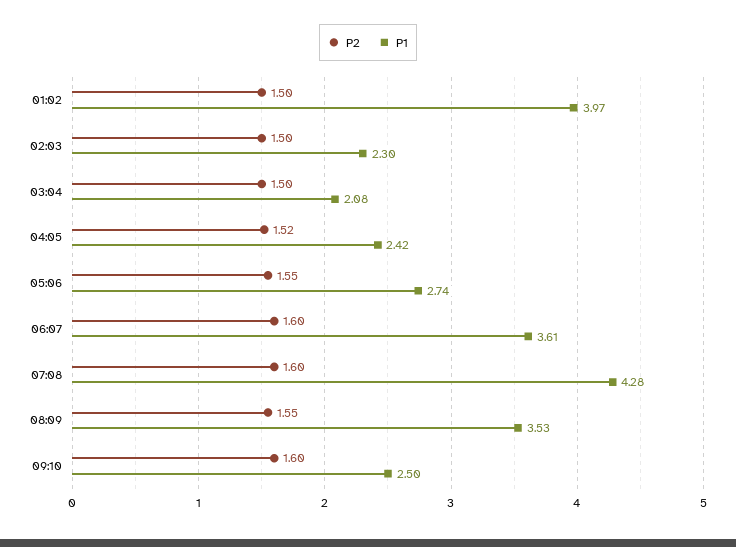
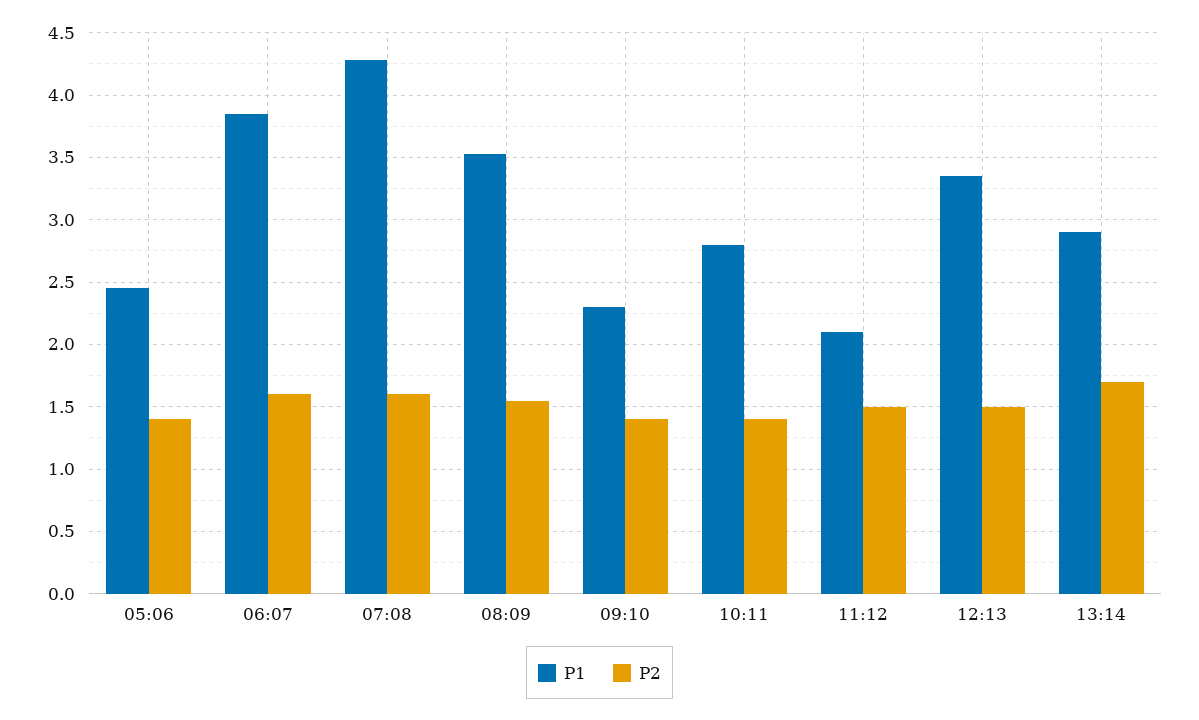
P2, 01:02: 1.5 -> none
P1, 01:02: 3.97 -> none
P2, 02:03: 1.5 -> none
P1, 02:03: 2.3 -> none
P2, 03:04: 1.5 -> none
P1, 03:04: 2.08 -> none
P2, 04:05: 1.52 -> none
P1, 04:05: 2.42 -> none
P2, 05:06: 1.55 -> 1.4
P1, 05:06: 2.74 -> 2.45
P1, 06:07: 3.61 -> 3.85
P2, 09:10: 1.6 -> 1.4
P1, 09:10: 2.5 -> 2.3
P1, 10:11: none -> 2.8
P2, 10:11: none -> 1.4
P1, 11:12: none -> 2.1
P2, 11:12: none -> 1.5
P1, 12:13: none -> 3.35
P2, 12:13: none -> 1.5
P1, 13:14: none -> 2.9
P2, 13:14: none -> 1.7

